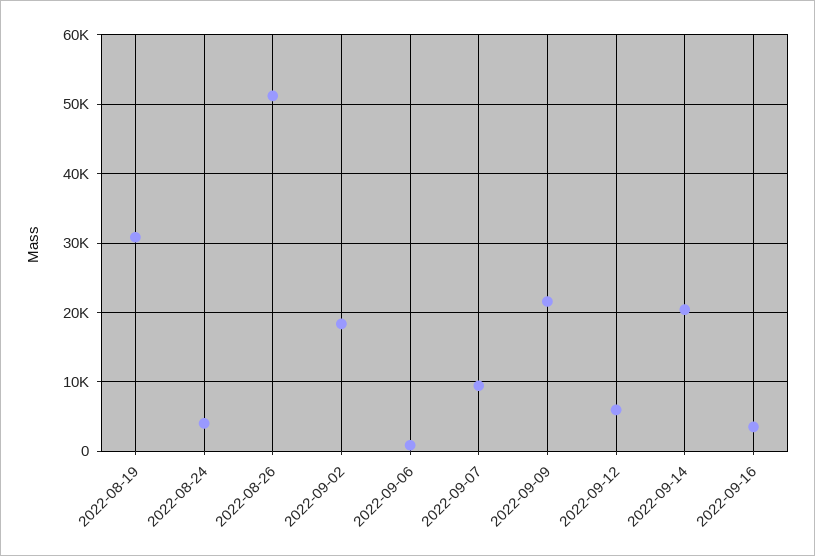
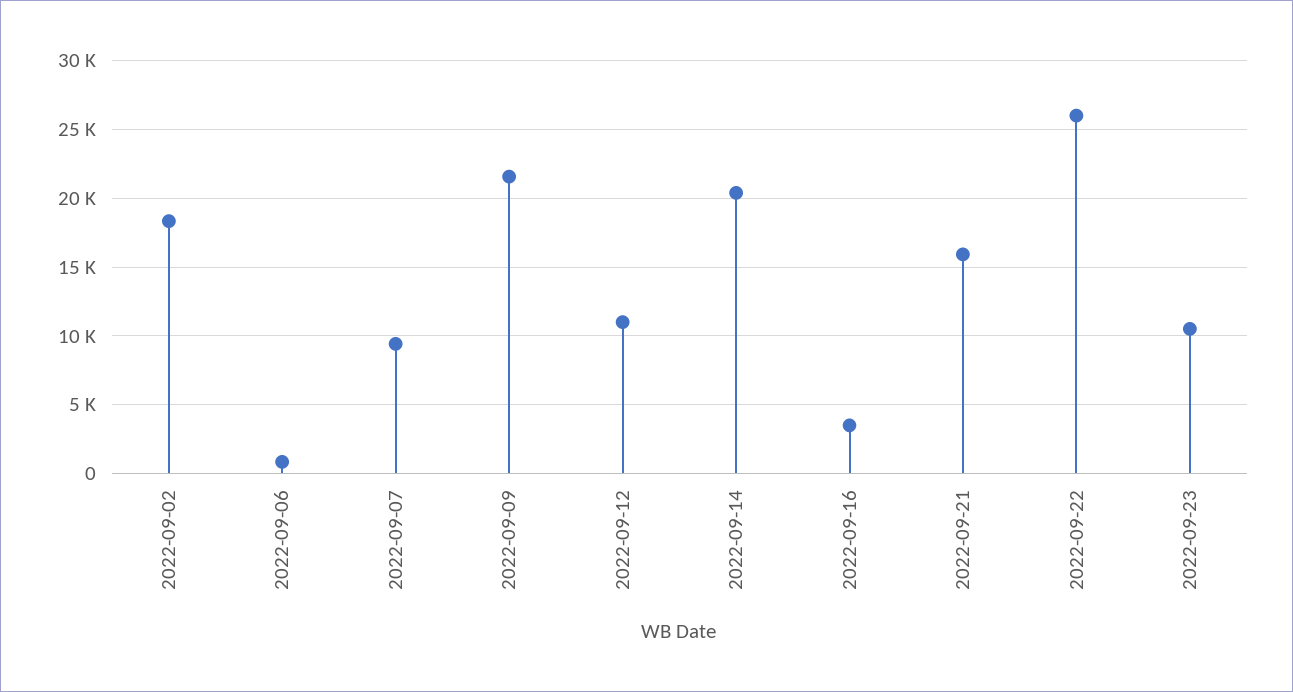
2022-08-19: 31000 -> none
2022-08-24: 4000 -> none
2022-08-26: 51000 -> none
2022-09-12: 6000 -> 11000
2022-09-21: none -> 16000
2022-09-22: none -> 26000
2022-09-23: none -> 10500

